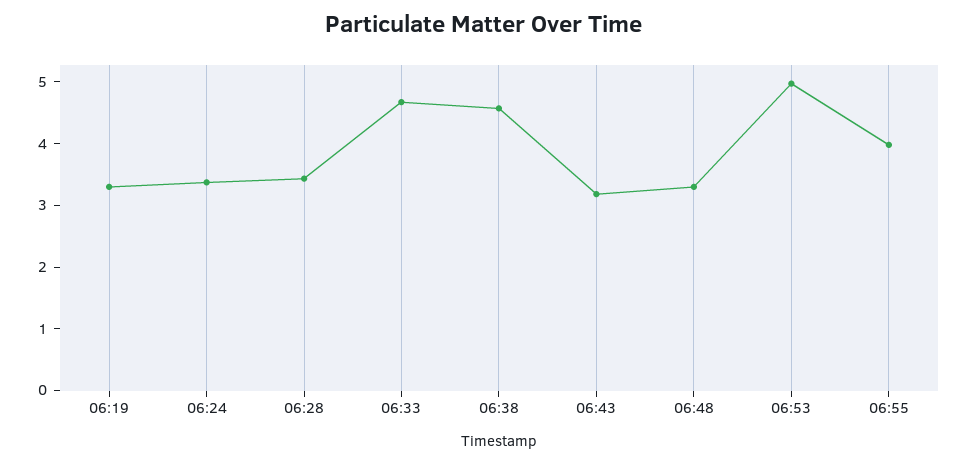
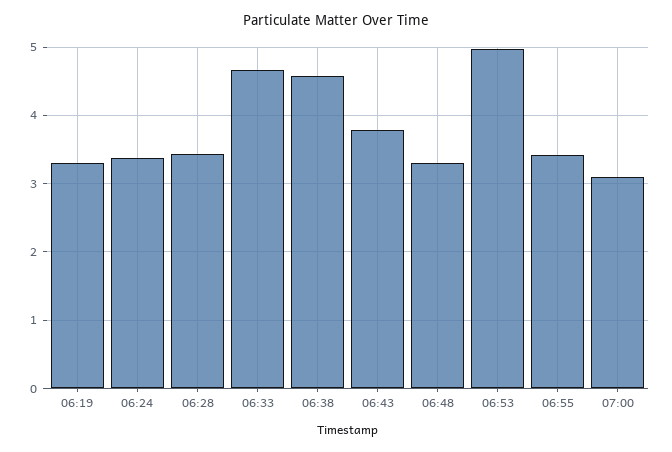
06:43: 3.2 -> 3.8
06:55: 4 -> 3.4
07:00: none -> 3.1

